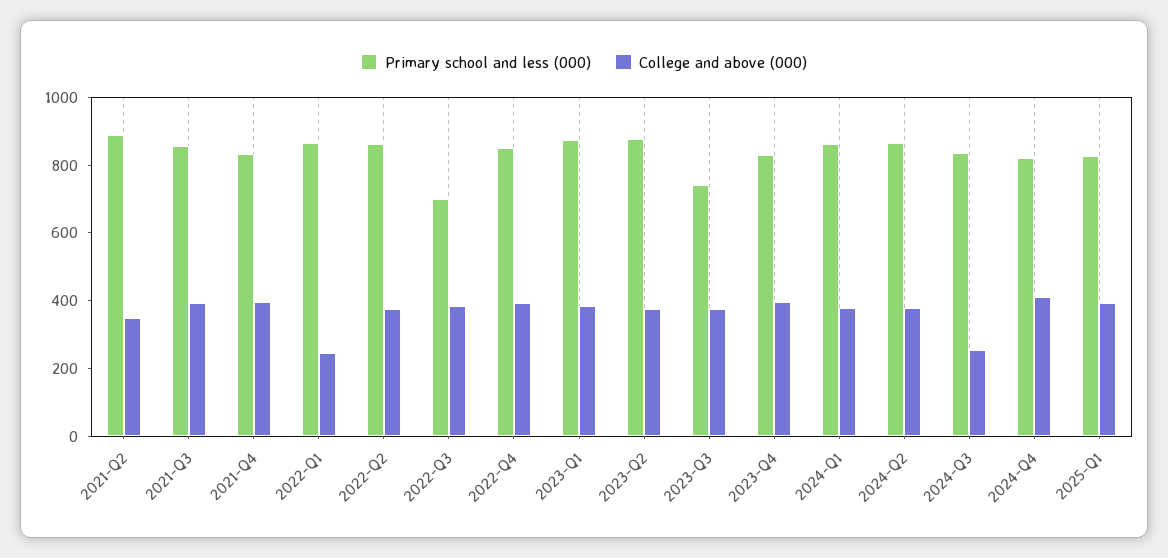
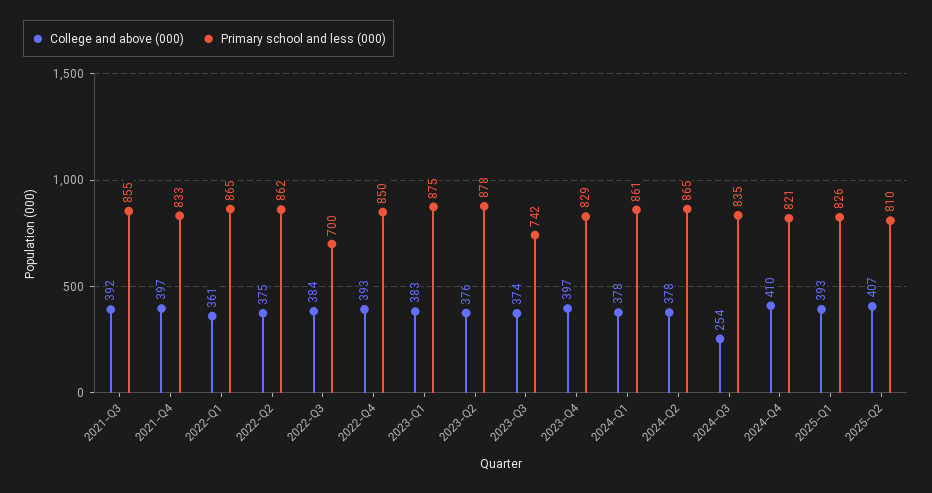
Primary school and less (000), 2021-Q2: 900 -> none
College and above (000), 2021-Q2: 350 -> none
College and above (000), 2022-Q1: 250 -> 361
College and above (000), 2025-Q2: none -> 407
Primary school and less (000), 2025-Q2: none -> 810

